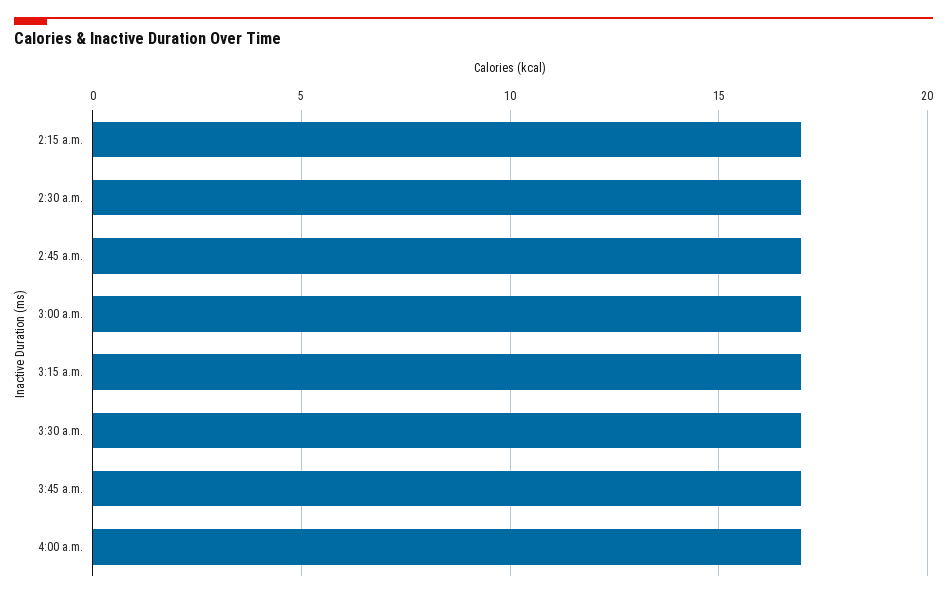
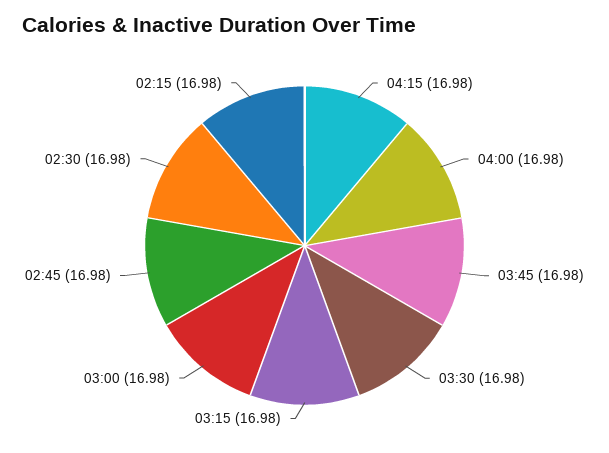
04:15: none -> 16.98

